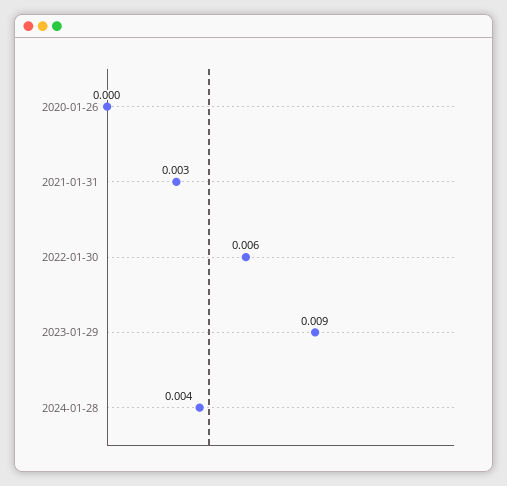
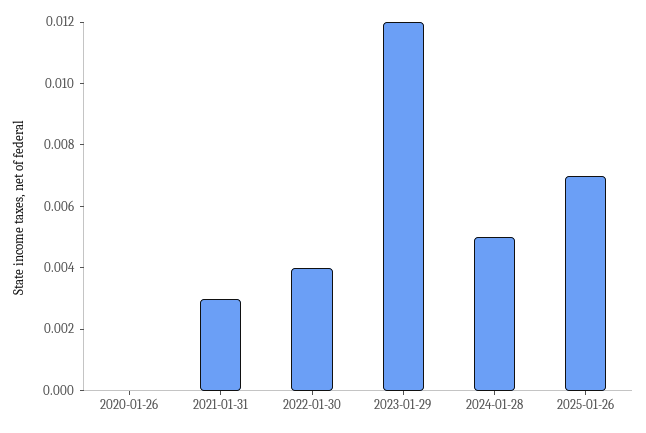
2022-01-30: 0.006 -> 0.004
2023-01-29: 0.009 -> 0.012
2024-01-28: 0.004 -> 0.005
2025-01-26: none -> 0.007

